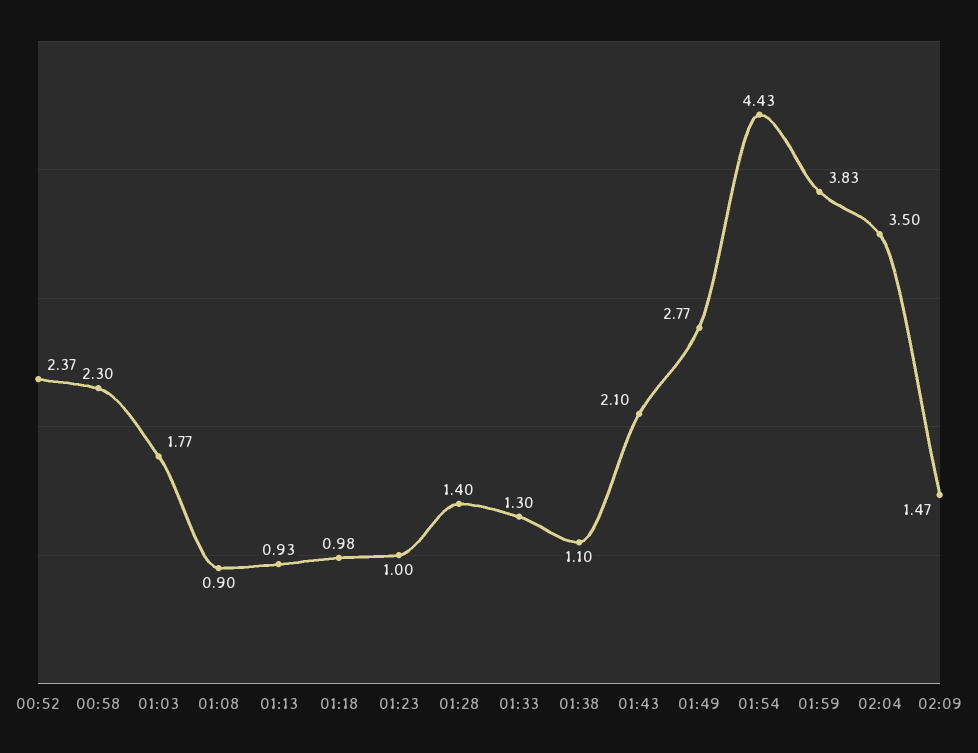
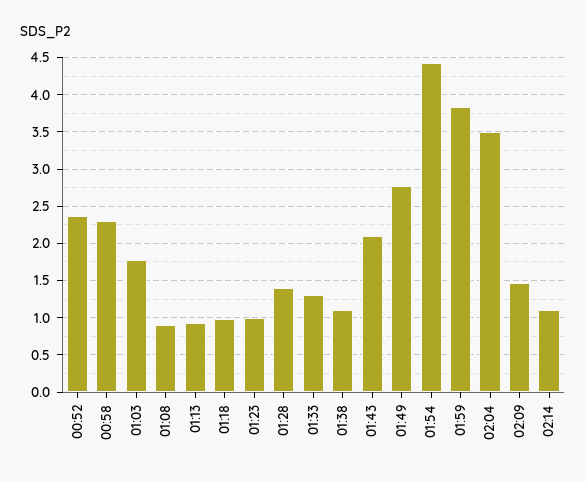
02:14: none -> 1.1

